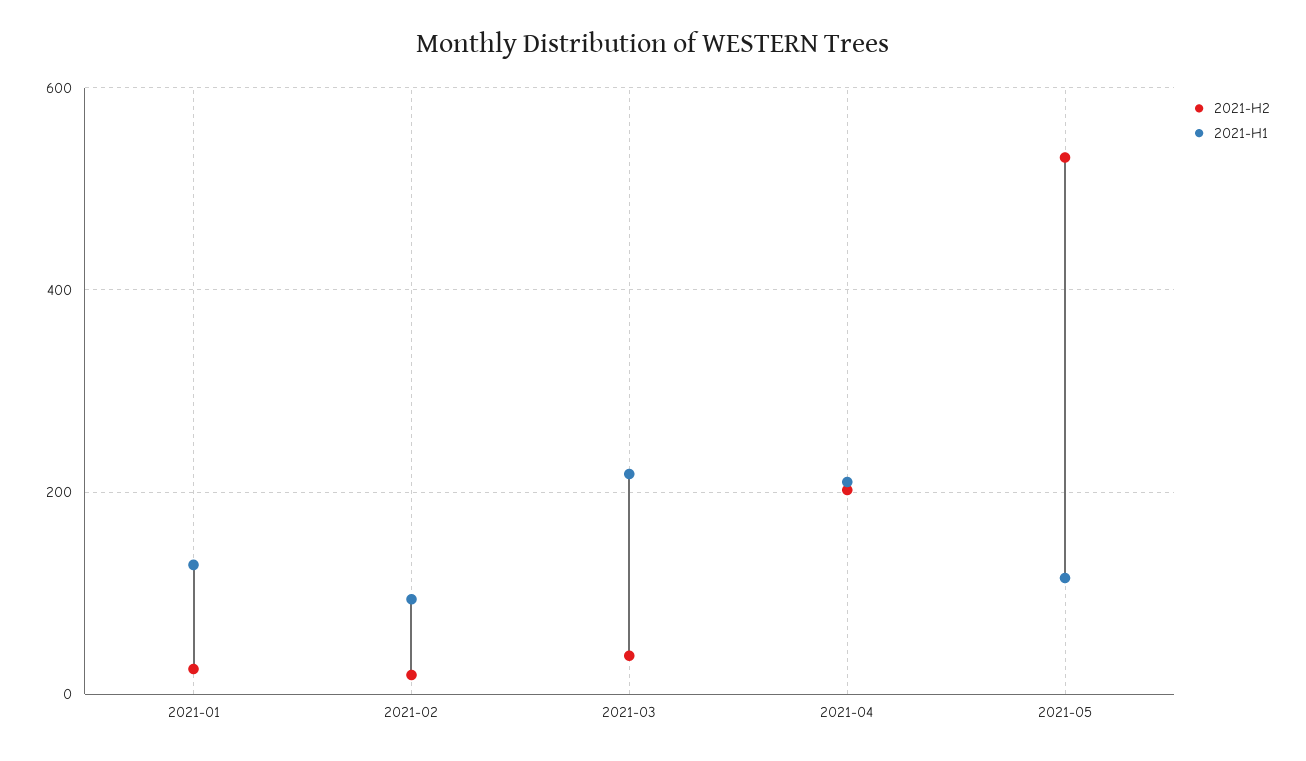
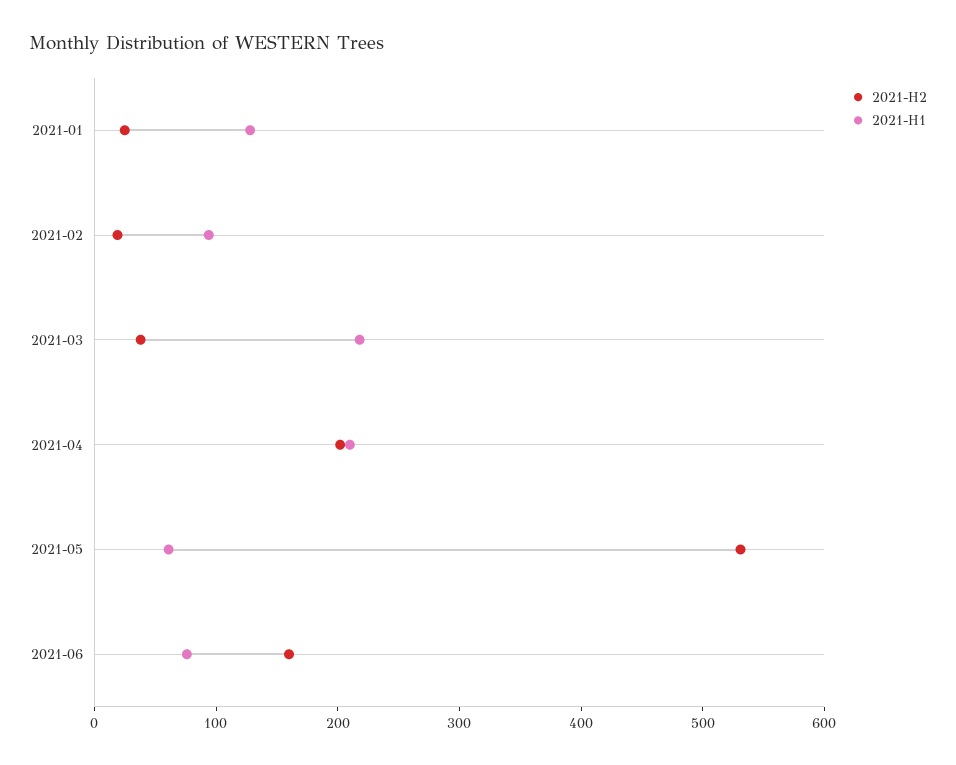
2021-H1, 2021-05: 120 -> 60
2021-H2, 2021-06: none -> 160
2021-H1, 2021-06: none -> 80

